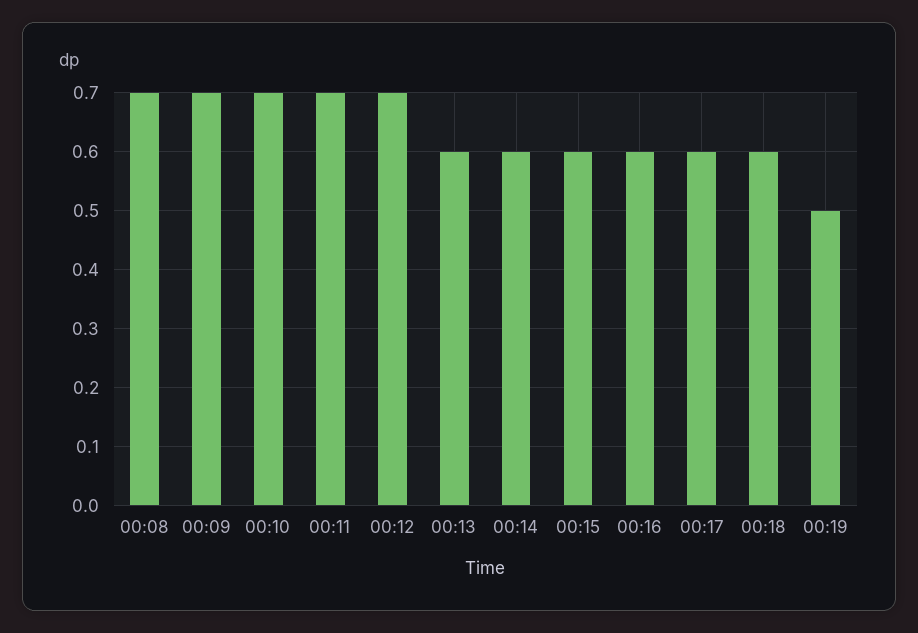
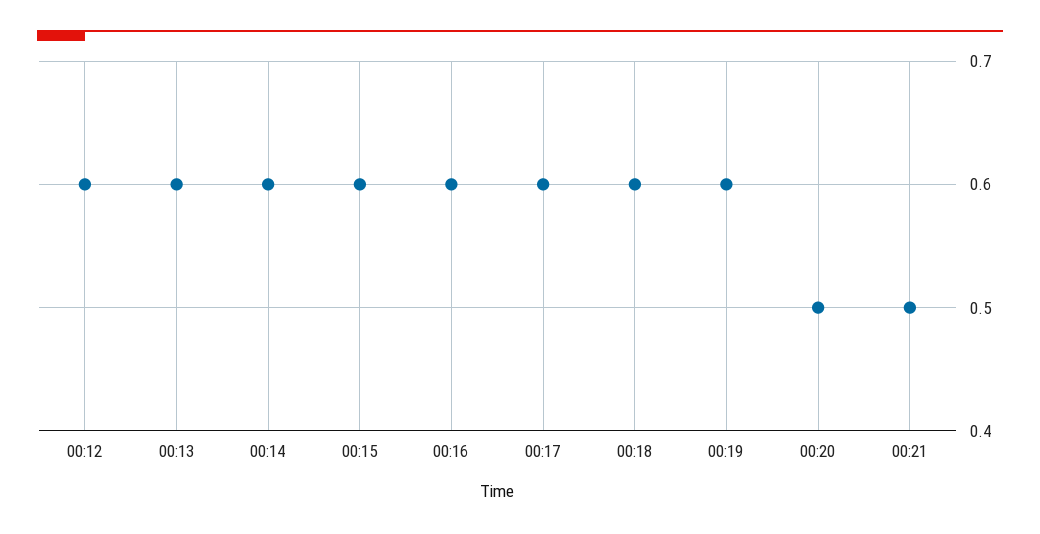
00:08: 0.7 -> none
00:09: 0.7 -> none
00:10: 0.7 -> none
00:11: 0.7 -> none
00:12: 0.7 -> 0.6
00:19: 0.5 -> 0.6
00:20: none -> 0.5
00:21: none -> 0.5

